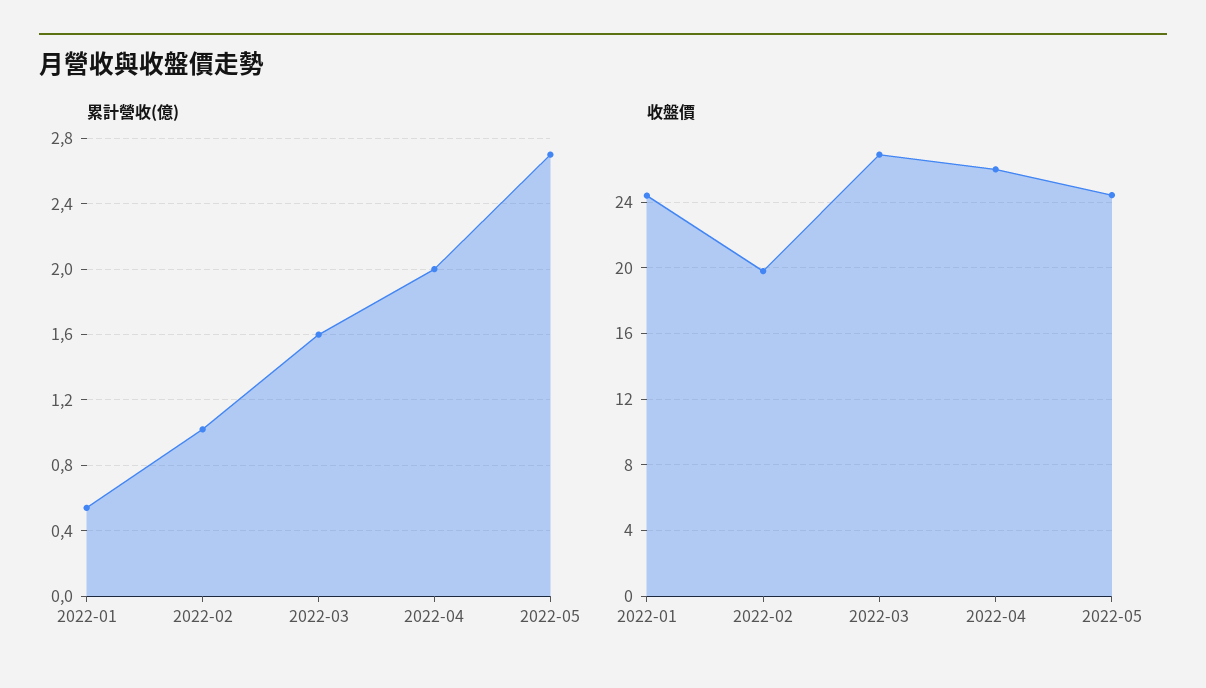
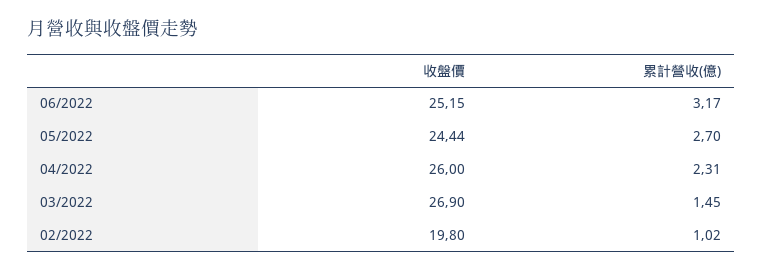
累計營收(億), 2022-01: 0.55 -> none
累計營收(億), 2022-03: 1.6 -> 1.45
累計營收(億), 2022-04: 2 -> 2.31
收盤價, 2022-01: 24.5 -> none
收盤價, 06/2022: none -> 25.15
累計營收(億), 06/2022: none -> 3.17

